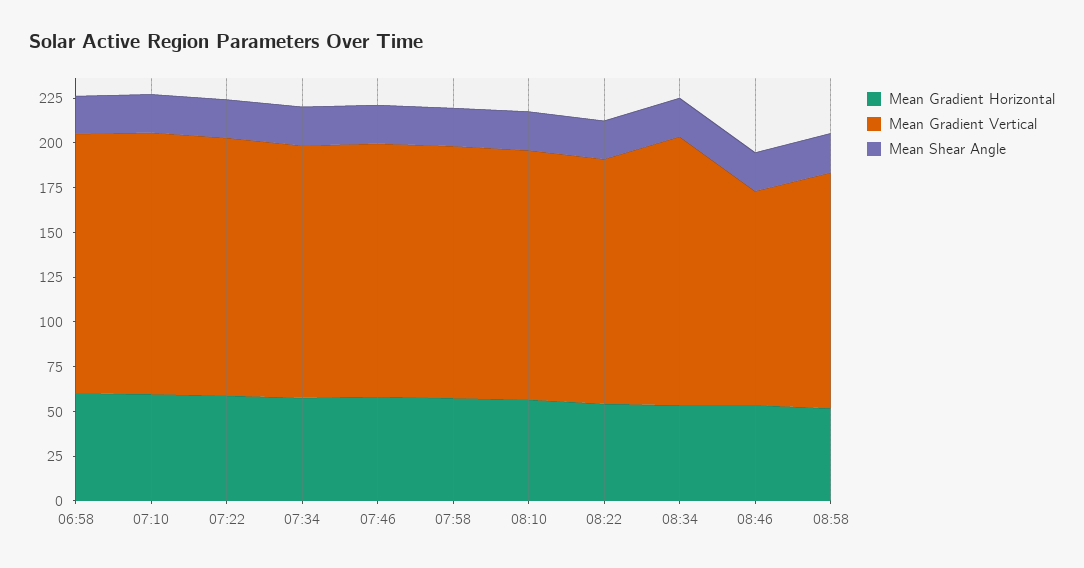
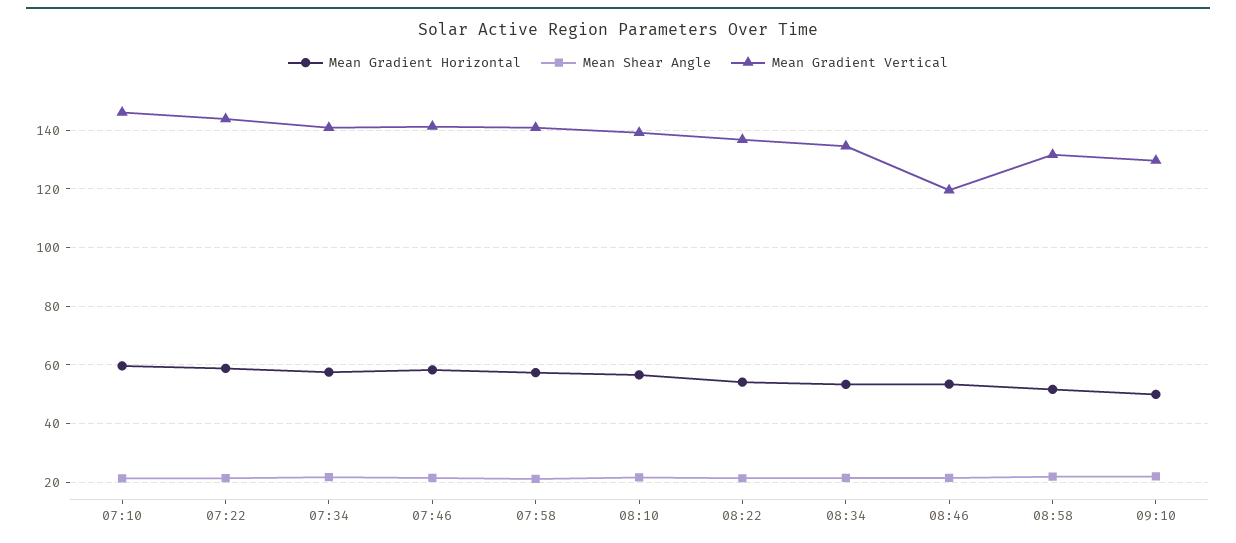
Mean Gradient Horizontal, 06:58: 60 -> none
Mean Gradient Vertical, 06:58: 145 -> none
Mean Shear Angle, 06:58: 20 -> none
Mean Gradient Vertical, 08:34: 150 -> 135
Mean Gradient Horizontal, 09:10: none -> 50
Mean Shear Angle, 09:10: none -> 22.5
Mean Gradient Vertical, 09:10: none -> 130

